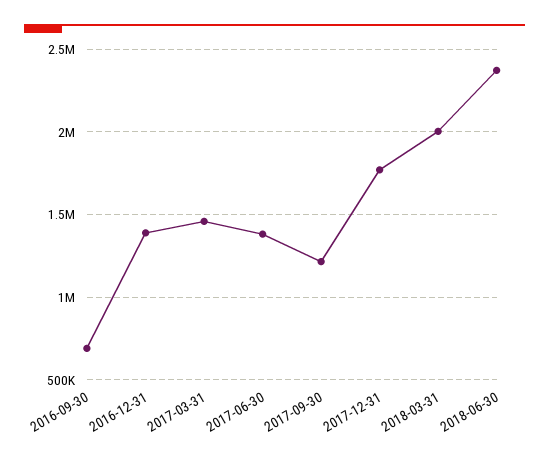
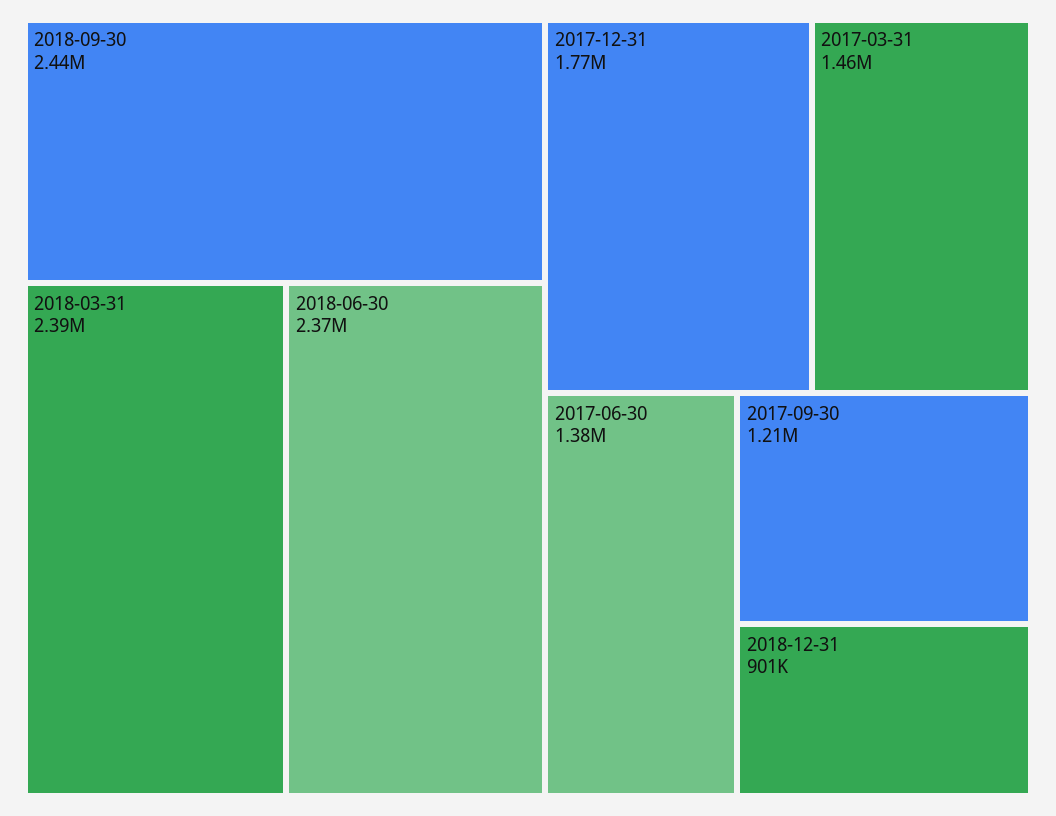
2016-09-30: 700000 -> none
2016-12-31: 1400000 -> none
2018-03-31: 2000000 -> 2390000
2018-09-30: none -> 2440000
2018-12-31: none -> 901000

